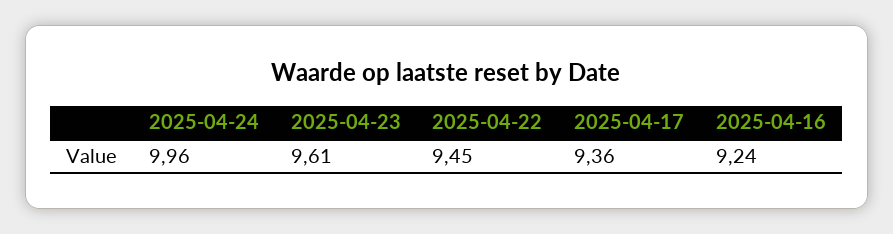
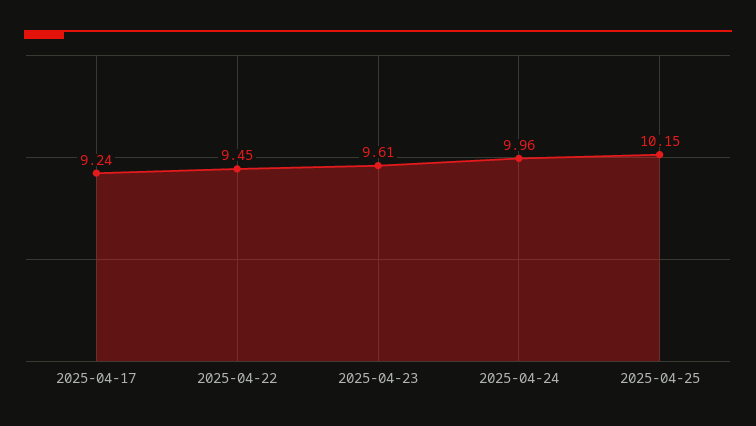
2025-04-17: 9.36 -> 9.24
2025-04-16: 9.24 -> none
2025-04-25: none -> 10.15

